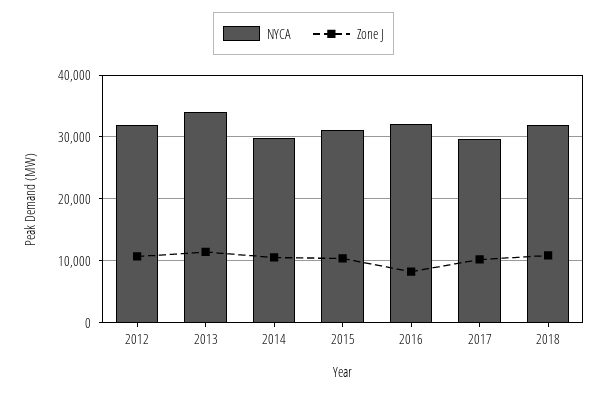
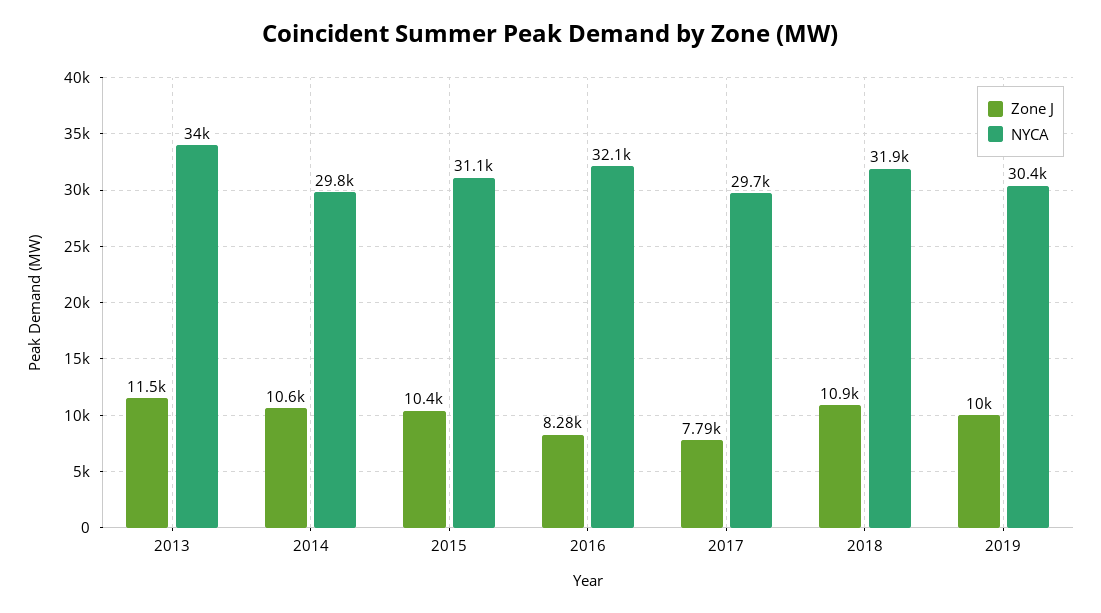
NYCA, 2012: 32000 -> none
Zone J, 2012: 11000 -> none
Zone J, 2017: 10000 -> 7790
Zone J, 2019: none -> 10000
NYCA, 2019: none -> 30400

